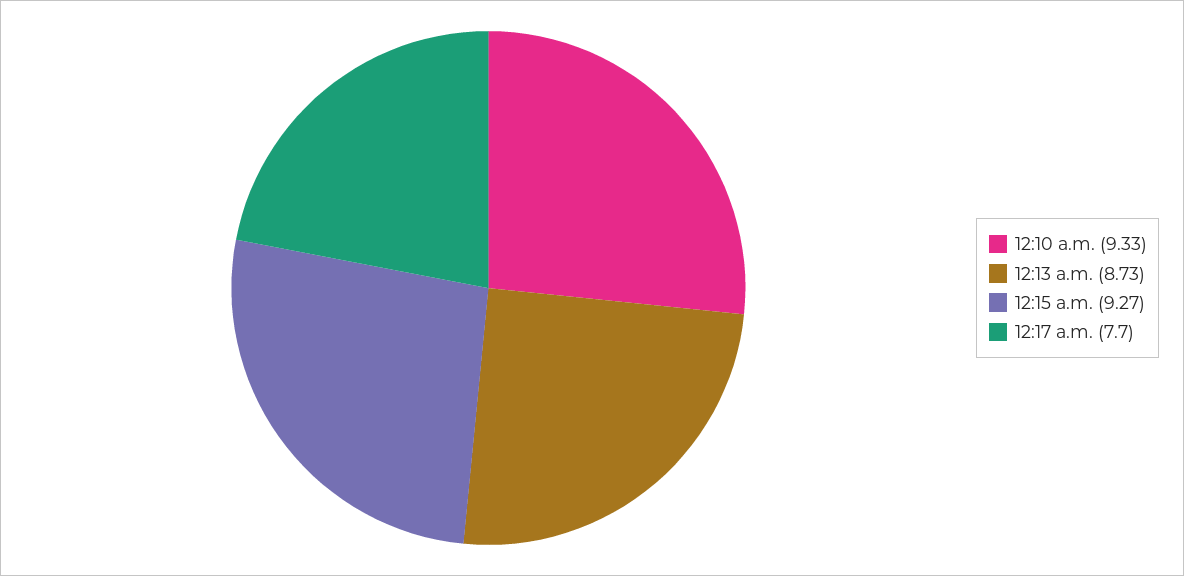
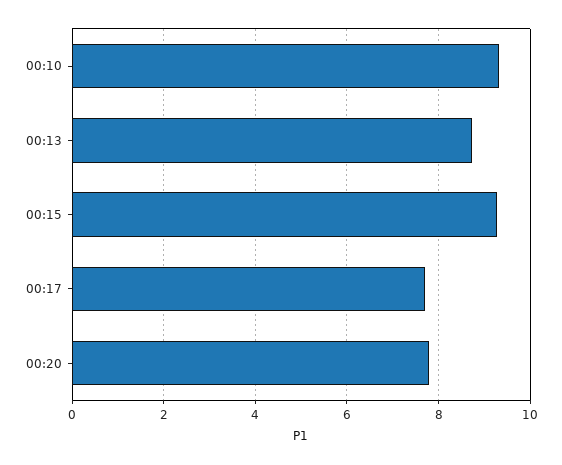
00:20: none -> 7.8

